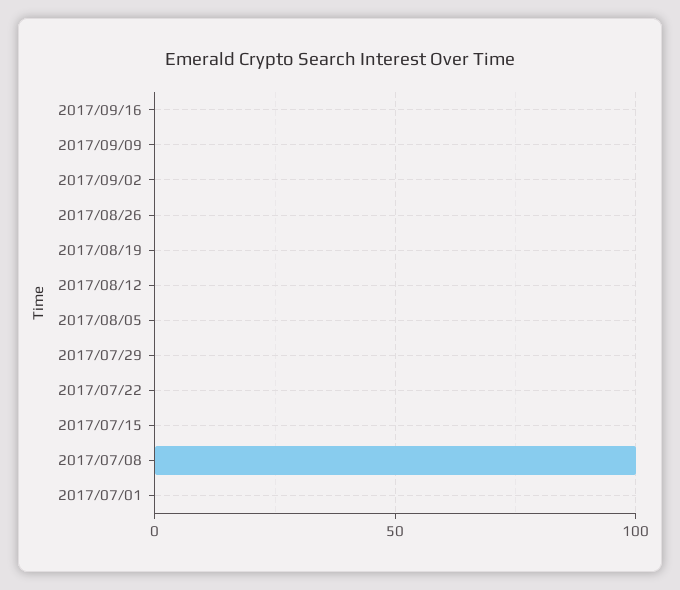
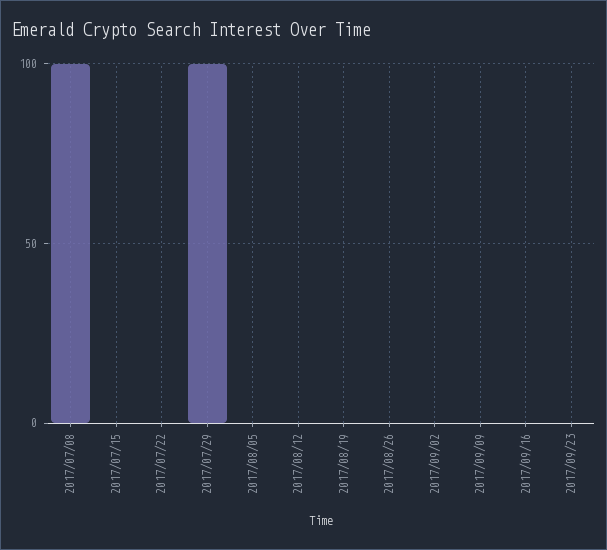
2017/07/29: 0 -> 100
2017/07/01: 0 -> none
2017/09/23: none -> 0

